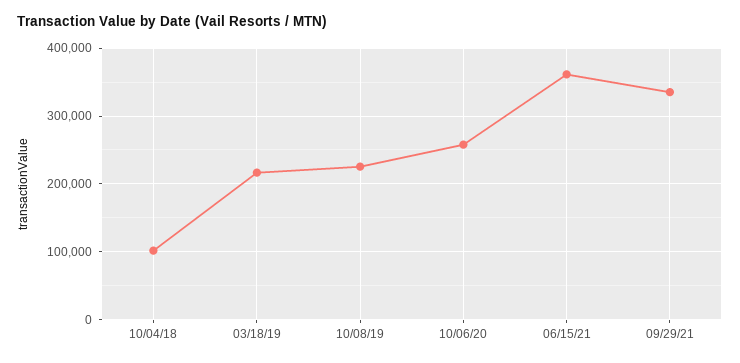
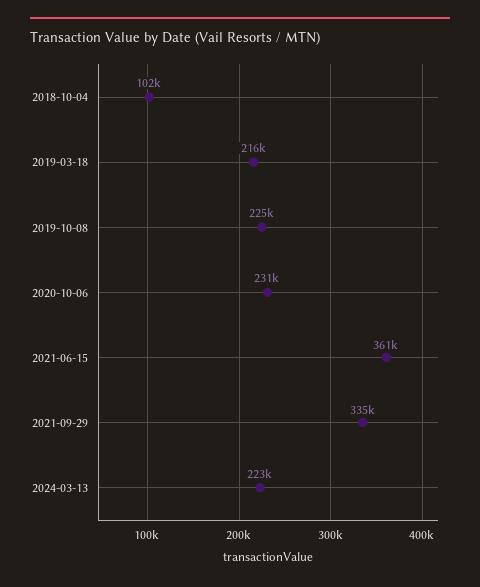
10/06/20: 260000 -> 231000
2024-03-13: none -> 223000

